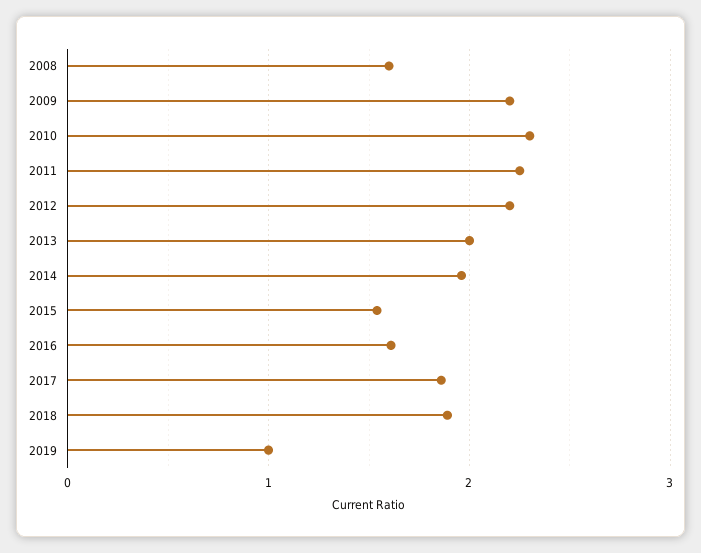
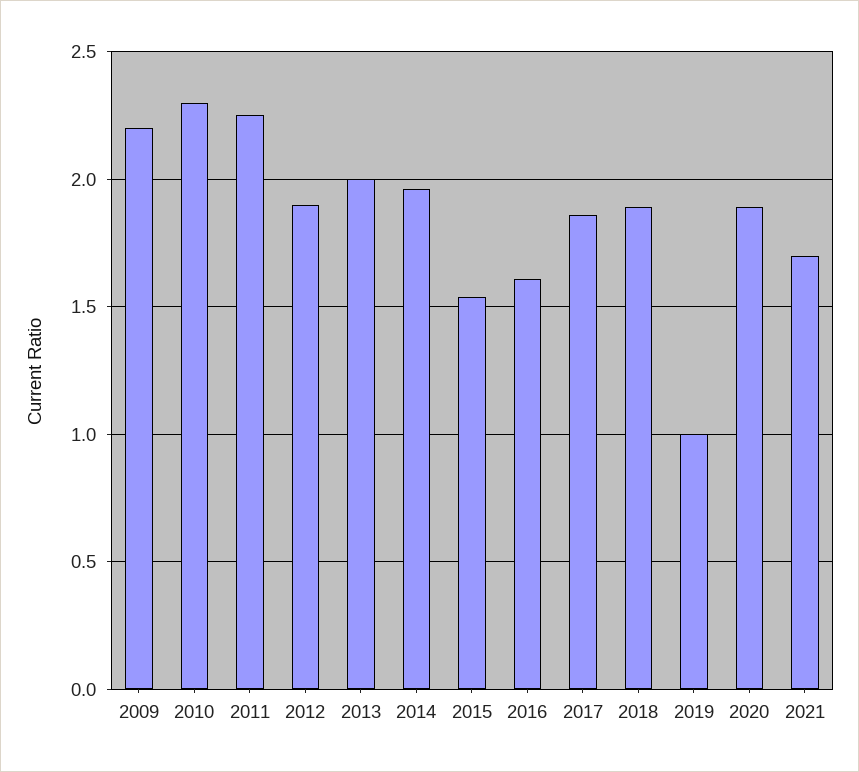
2008: 1.6 -> none
2012: 2.2 -> 1.9
2020: none -> 1.9
2021: none -> 1.7

